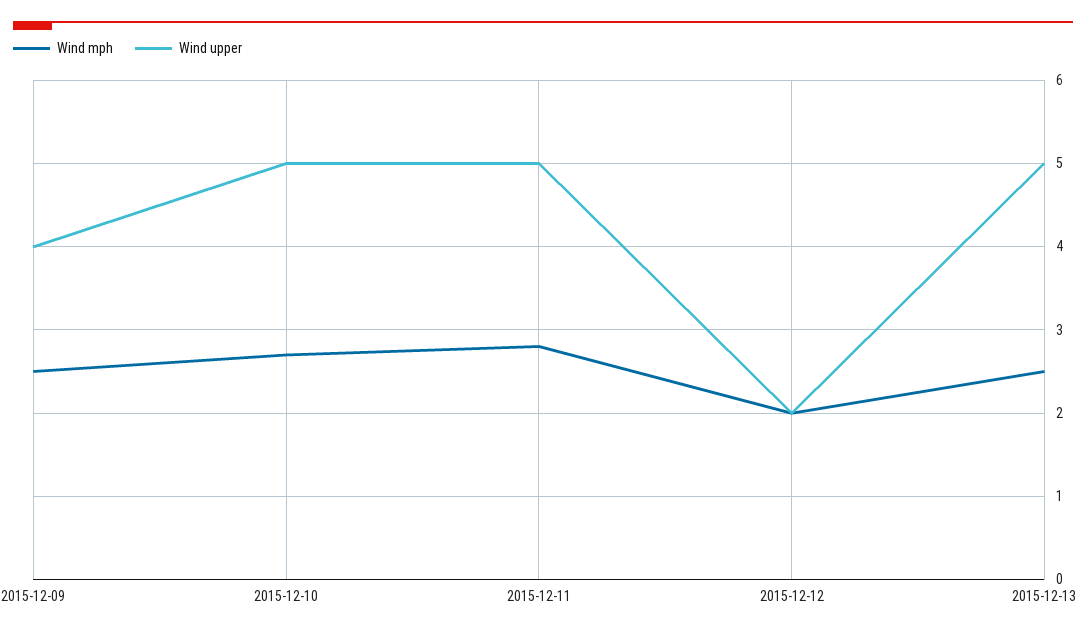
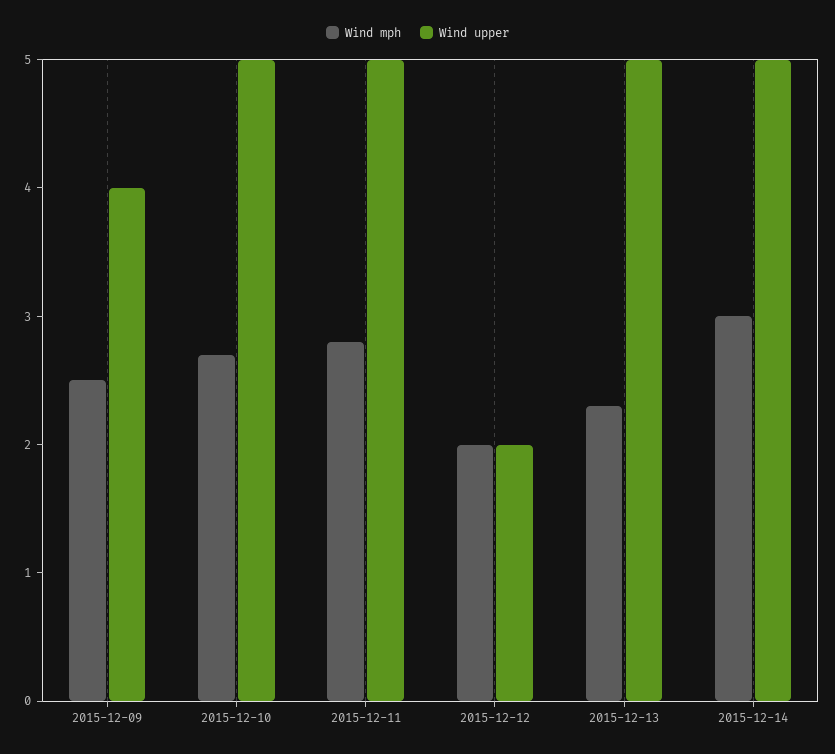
Wind mph, 2015-12-13: 2.5 -> 2.3
Wind mph, 2015-12-14: none -> 3
Wind upper, 2015-12-14: none -> 5

